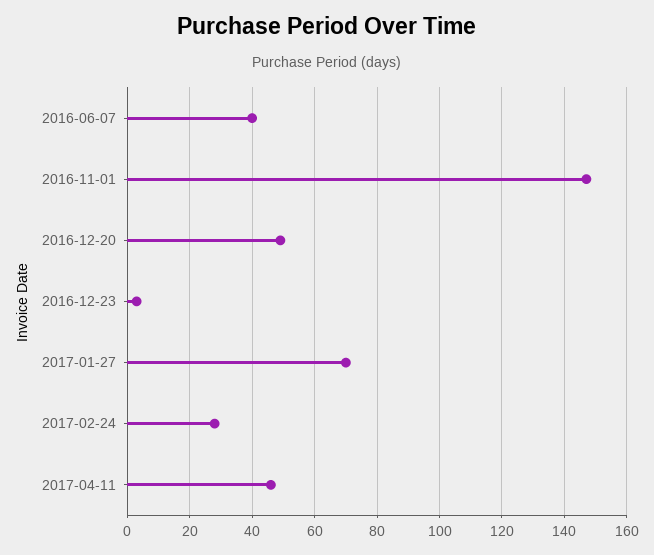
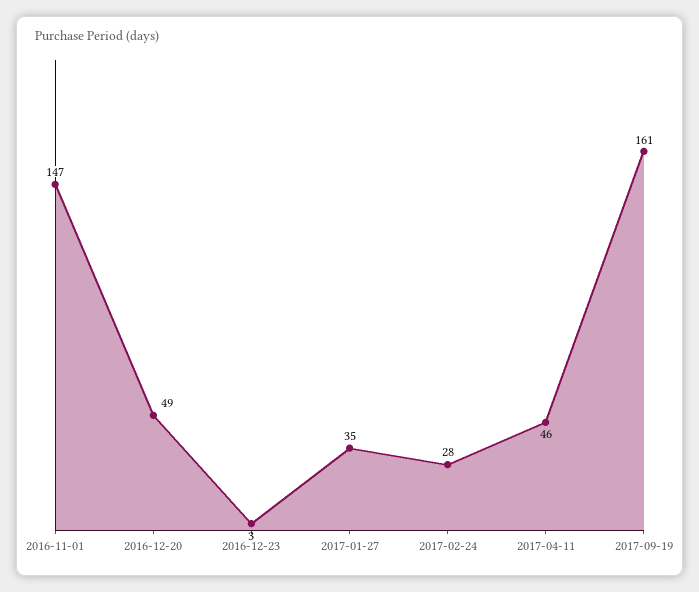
2016-06-07: 40 -> none
2017-01-27: 70 -> 35
2017-09-19: none -> 161

